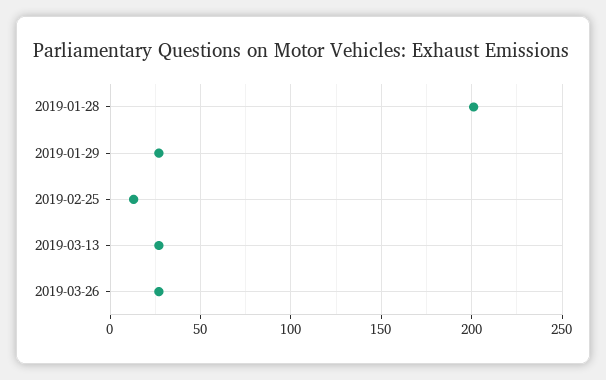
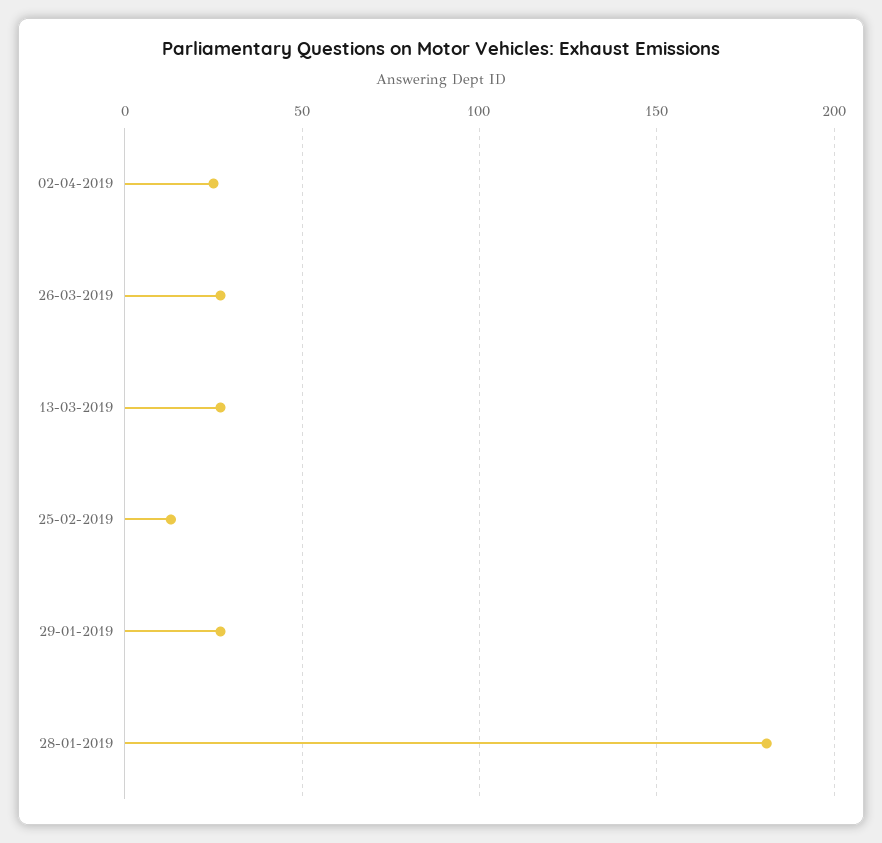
2019-01-28: 200 -> 180
02-04-2019: none -> 25

